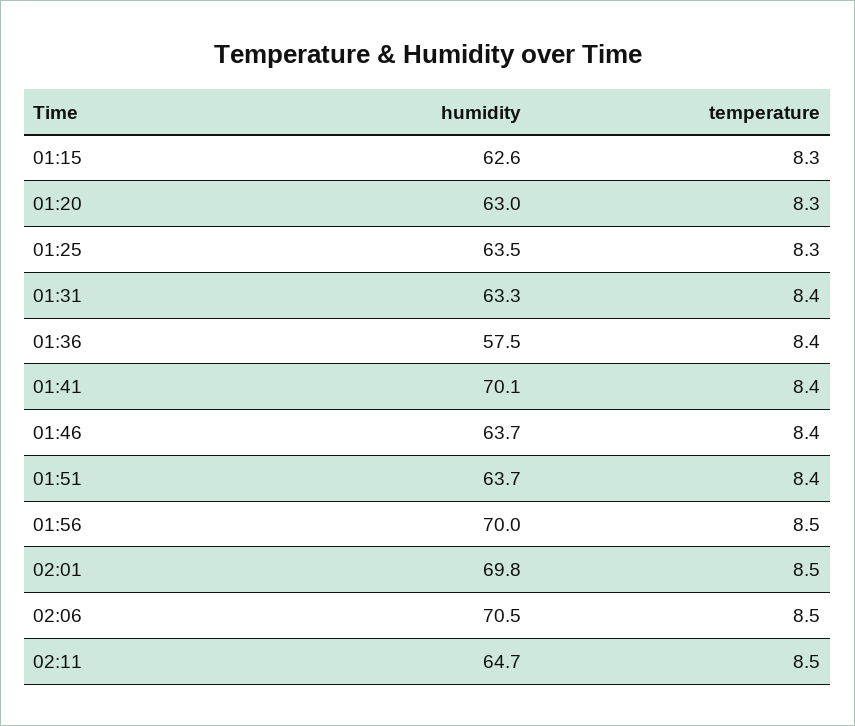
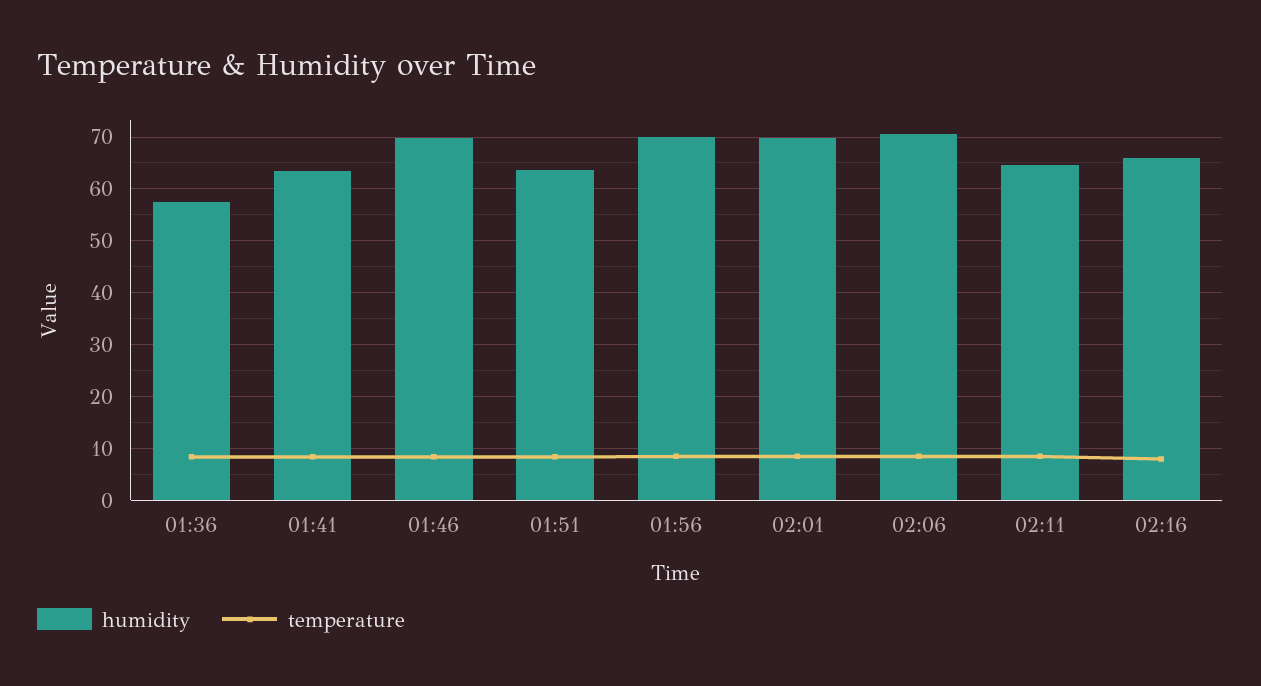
humidity, 01:15: 62.6 -> none
temperature, 01:15: 8.3 -> none
humidity, 01:20: 63 -> none
temperature, 01:20: 8.3 -> none
humidity, 01:25: 63.5 -> none
temperature, 01:25: 8.3 -> none
humidity, 01:31: 63.3 -> none
temperature, 01:31: 8.4 -> none
humidity, 01:41: 70.1 -> 64
humidity, 01:46: 63.7 -> 70
humidity, 02:16: none -> 66
temperature, 02:16: none -> 8

